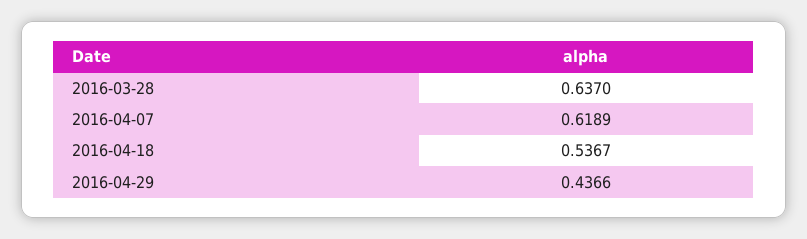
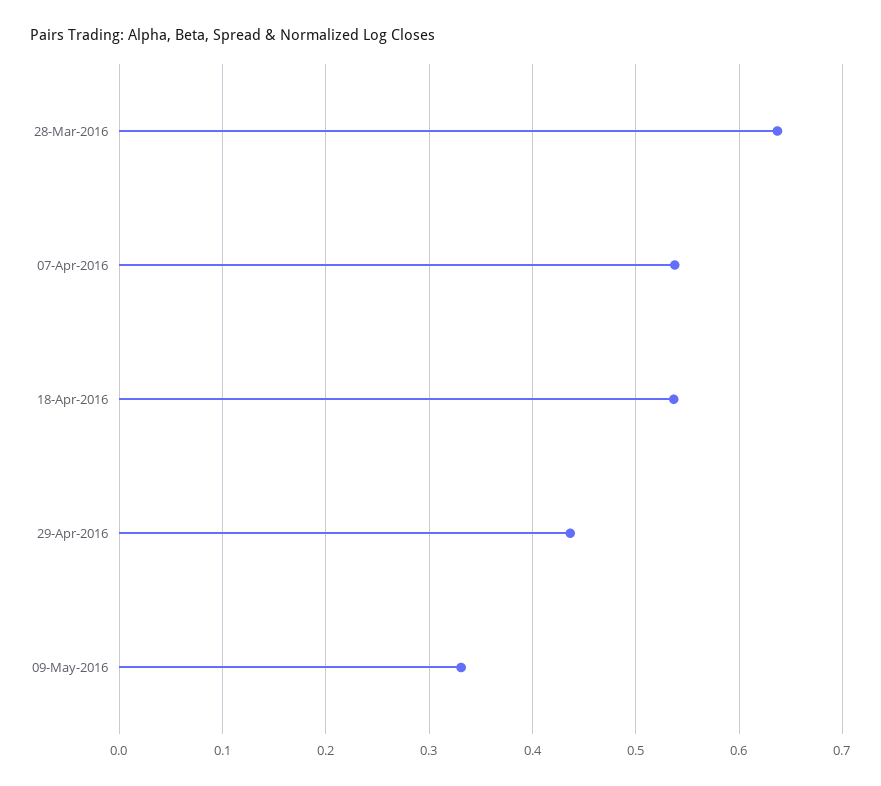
2016-04-07: 0.6189 -> 0.54
09-May-2016: none -> 0.33

